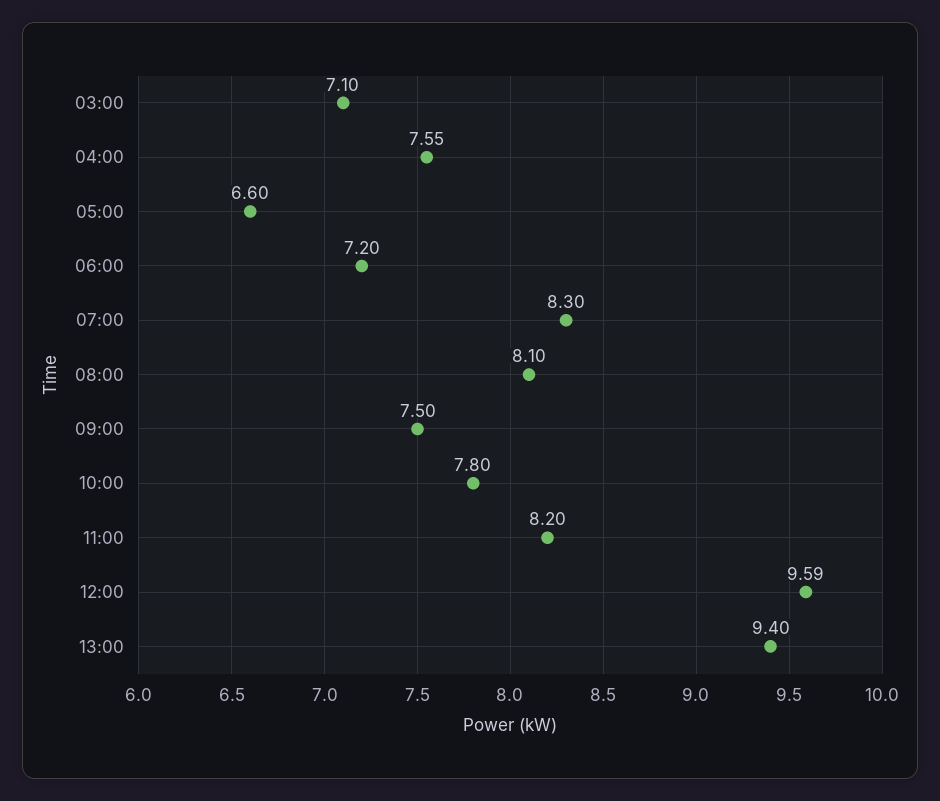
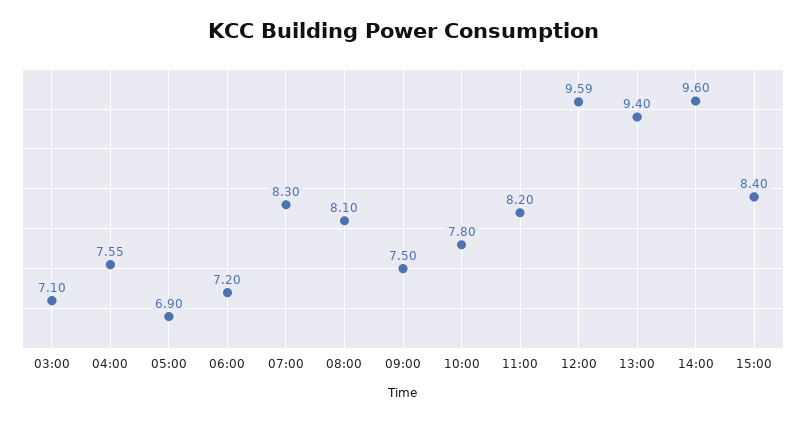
05:00: 6.6 -> 6.9
14:00: none -> 9.6
15:00: none -> 8.4

